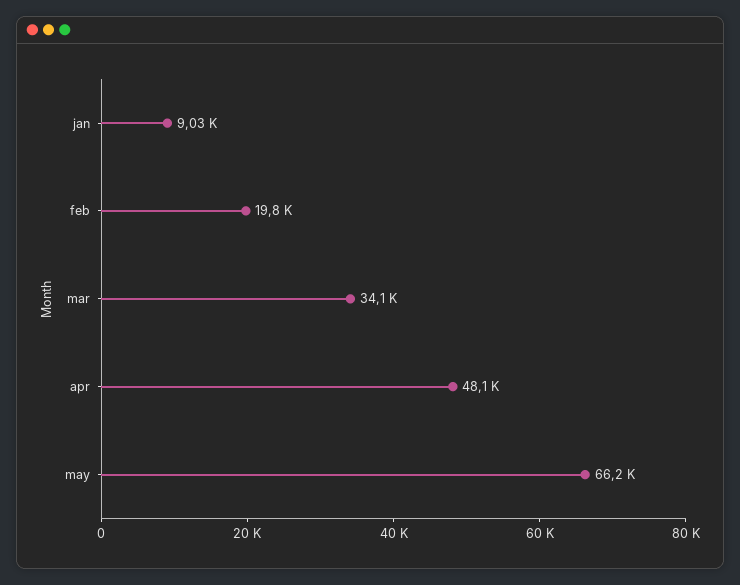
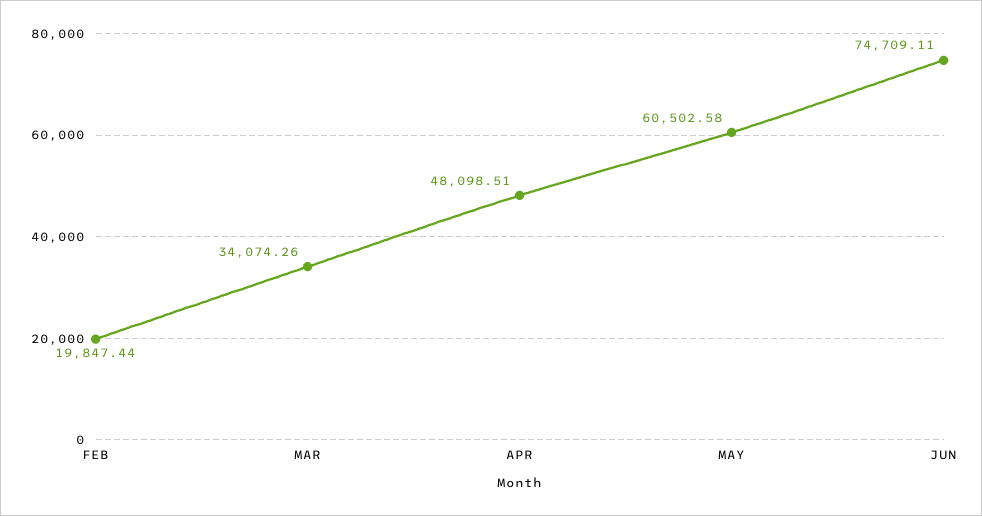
jan: 9030 -> none
may: 66200 -> 60502.58
JUN: none -> 74709.11

